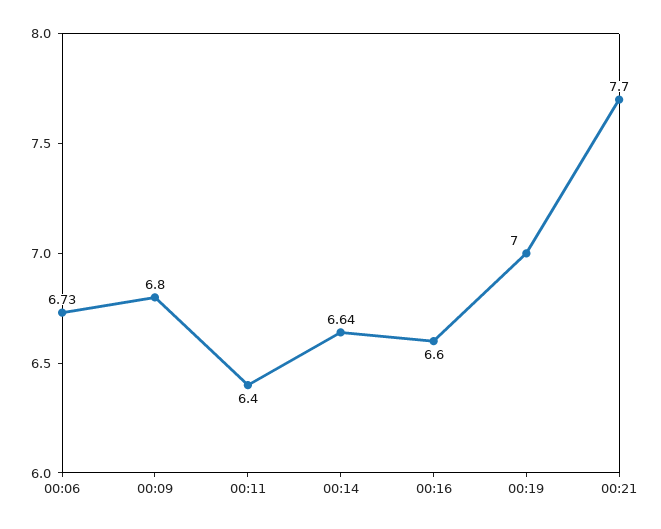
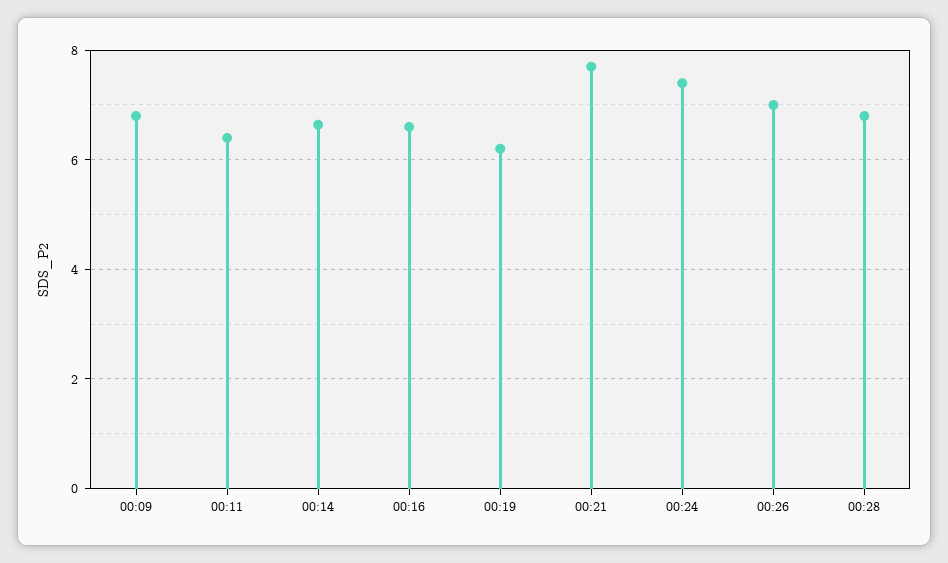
00:06: 6.73 -> none
00:19: 7 -> 6.2
00:24: none -> 7.4
00:26: none -> 7
00:28: none -> 6.8

